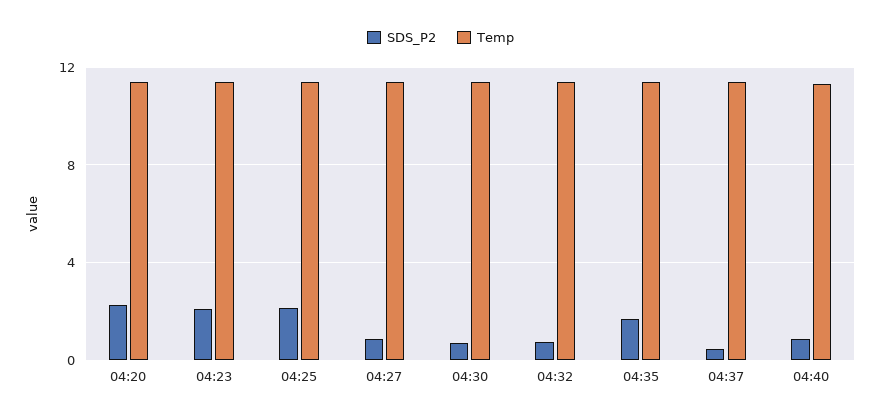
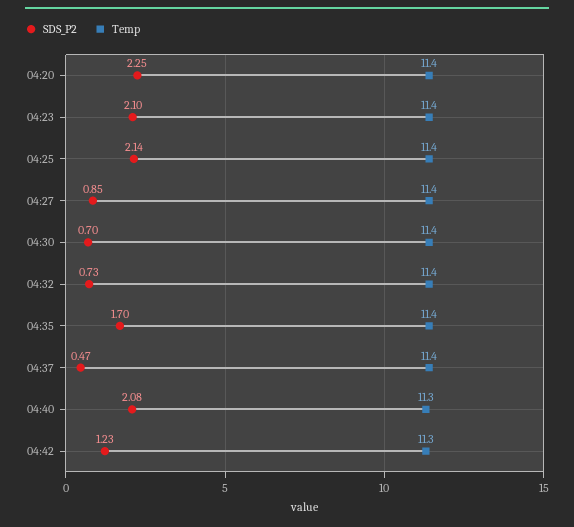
SDS_P2, 04:40: 1 -> 2.08
SDS_P2, 04:42: none -> 1.23
Temp, 04:42: none -> 11.3

